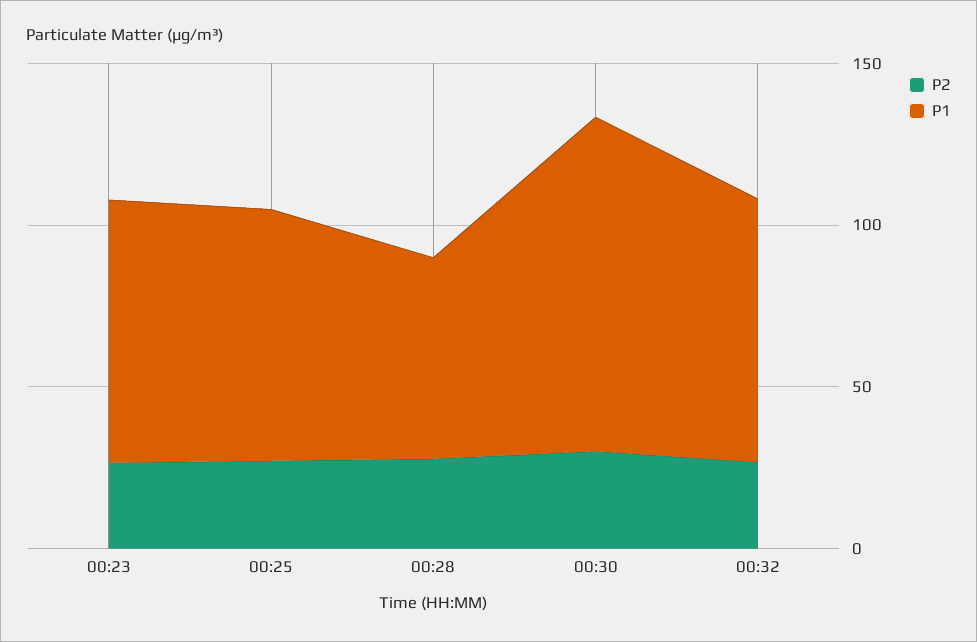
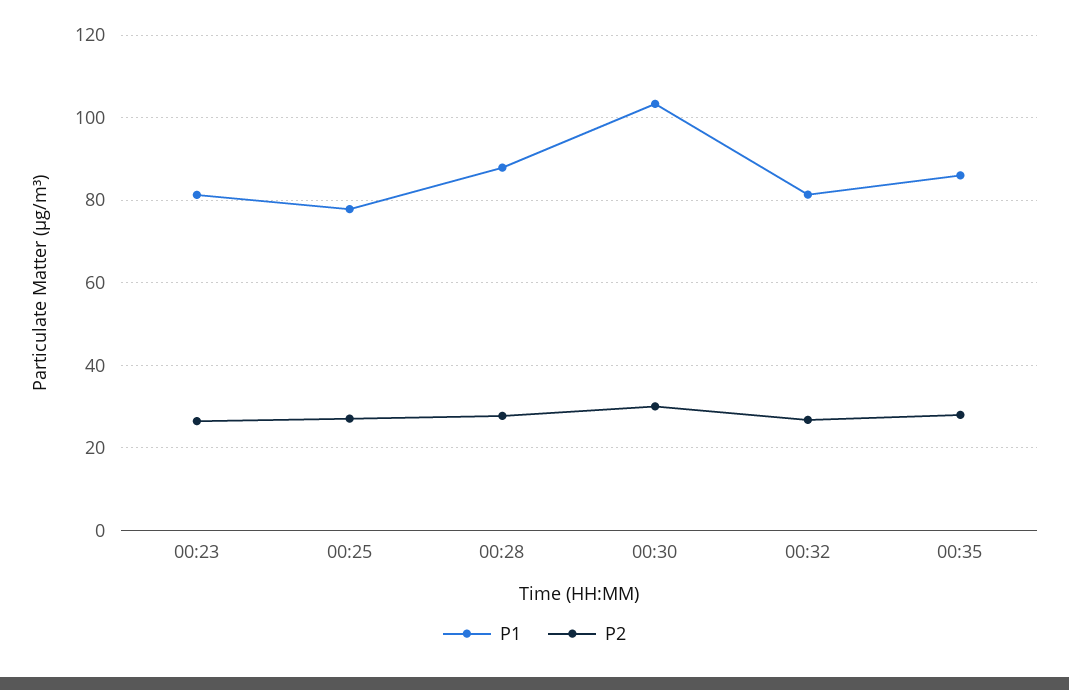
P1, 00:28: 60 -> 88
P1, 00:35: none -> 86
P2, 00:35: none -> 28

